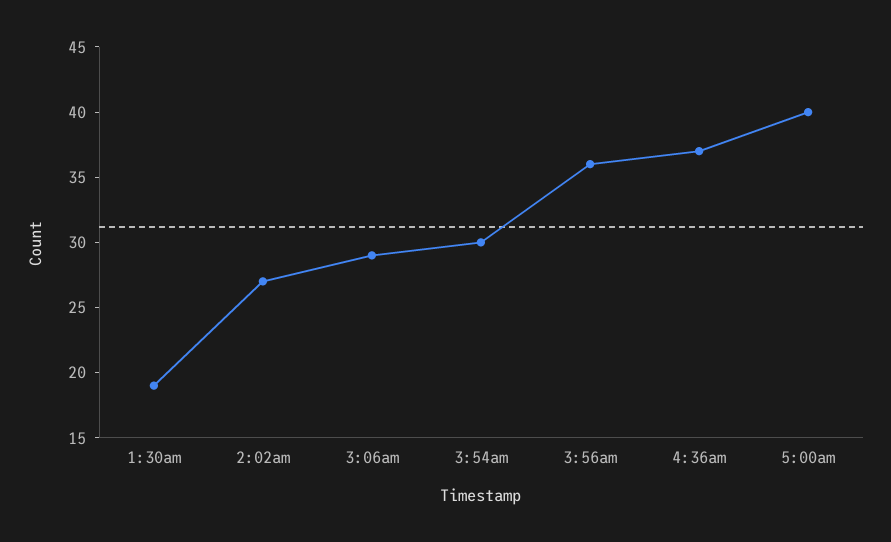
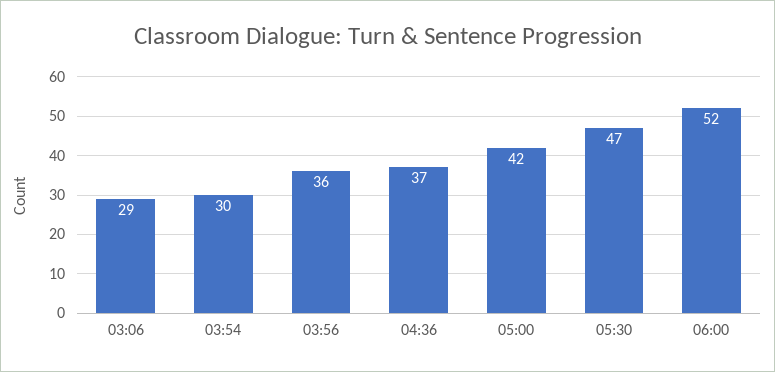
1:30am: 19 -> none
2:02am: 27 -> none
5:00am: 40 -> 42
05:30: none -> 47
06:00: none -> 52

